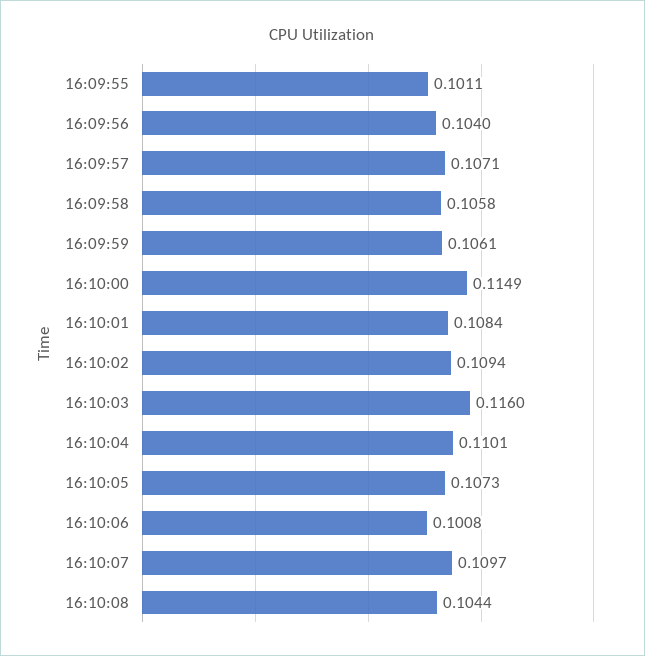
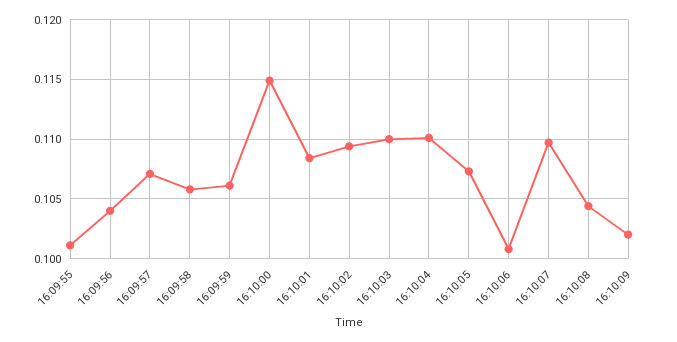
16:10:03: 0.116 -> 0.11
16:10:09: none -> 0.102

